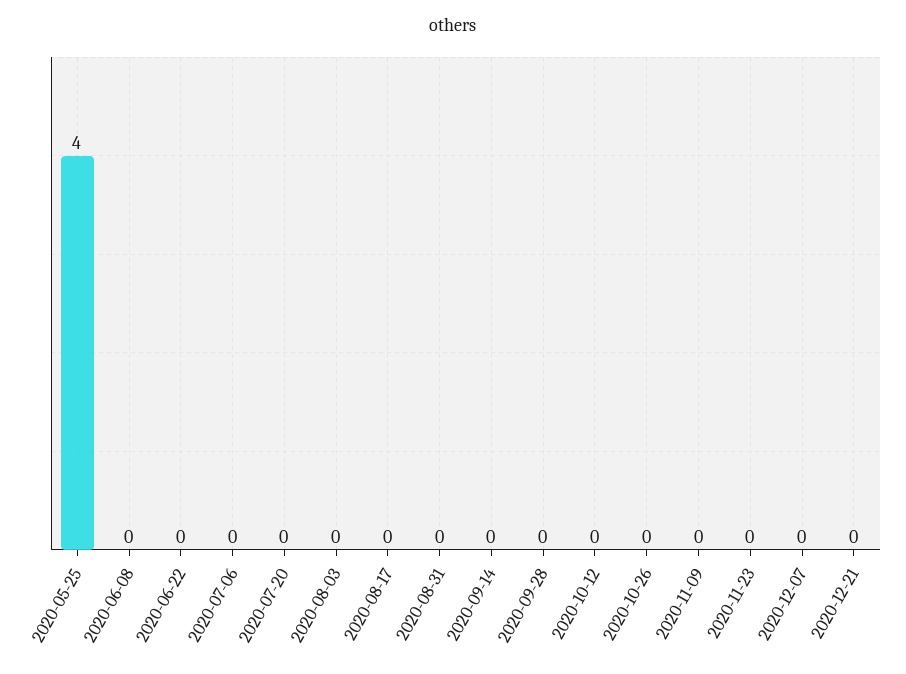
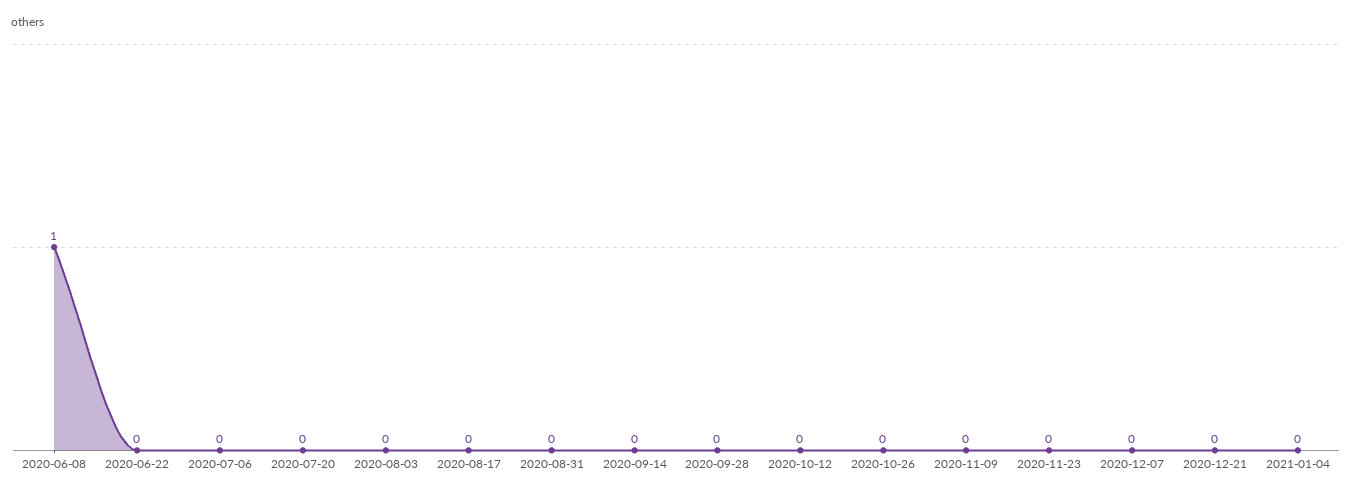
2020-05-25: 4 -> none
2020-06-08: 0 -> 1
2021-01-04: none -> 0

